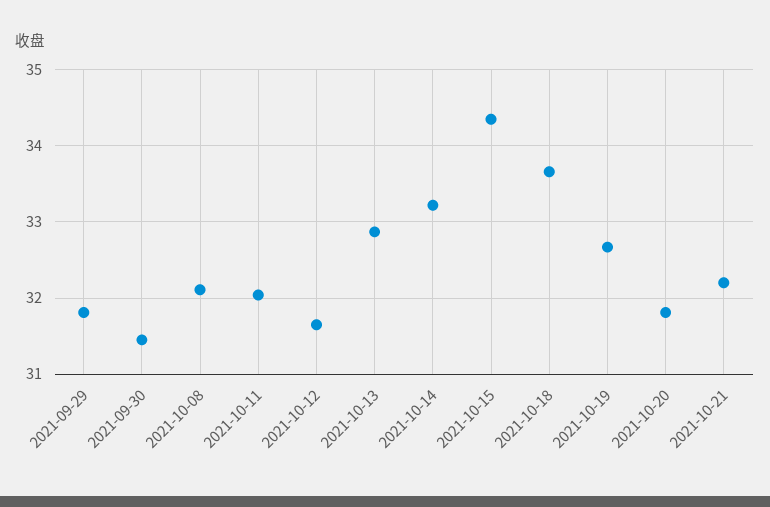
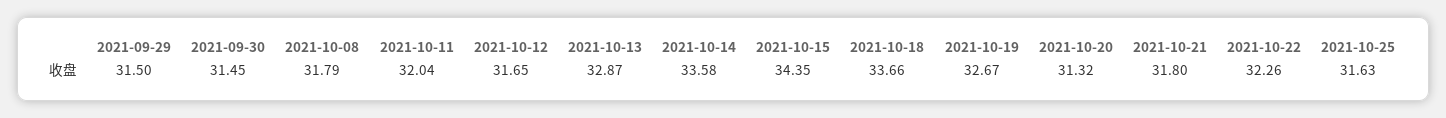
2021-09-29: 31.8 -> 31.5
2021-10-08: 32.1 -> 31.79
2021-10-14: 33.2 -> 33.58
2021-10-20: 31.8 -> 31.32
2021-10-21: 32.2 -> 31.8
2021-10-22: none -> 32.26
2021-10-25: none -> 31.63

